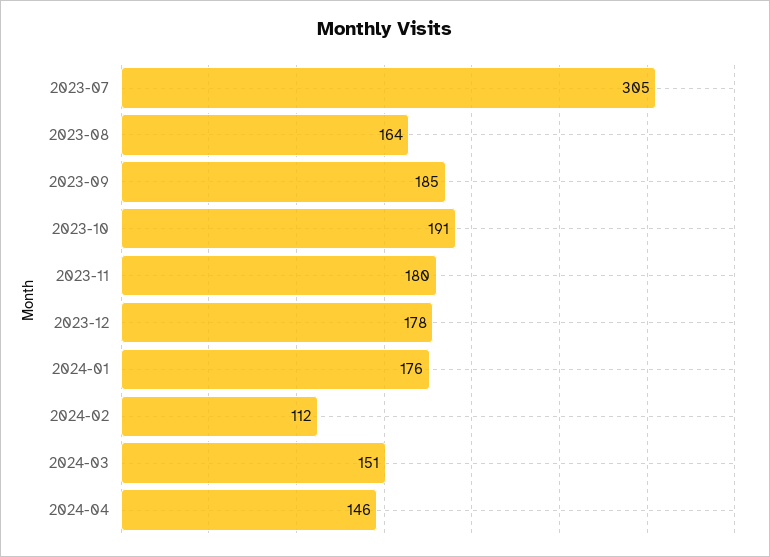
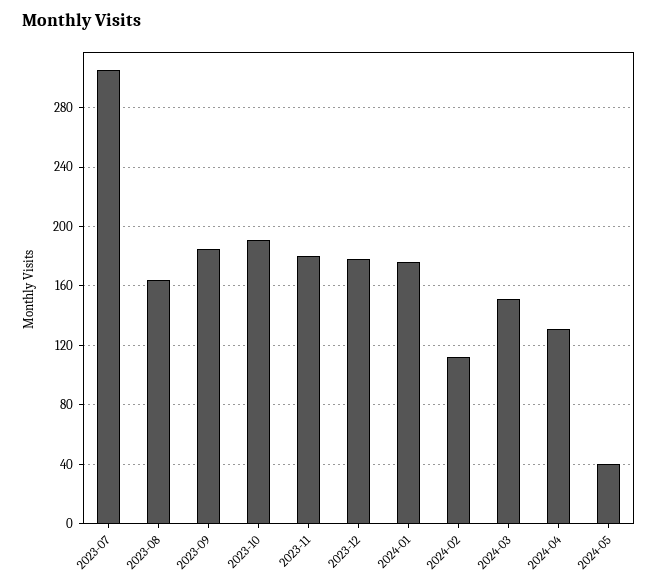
2024-04: 146 -> 130
2024-05: none -> 40

